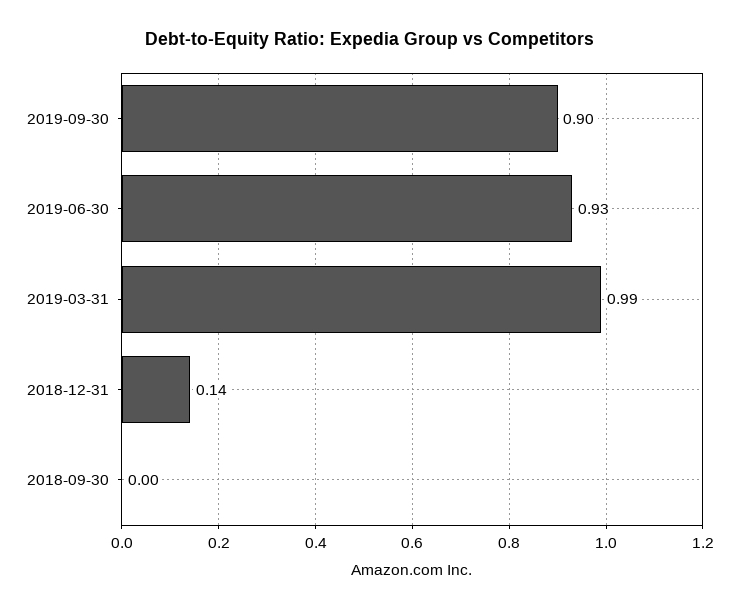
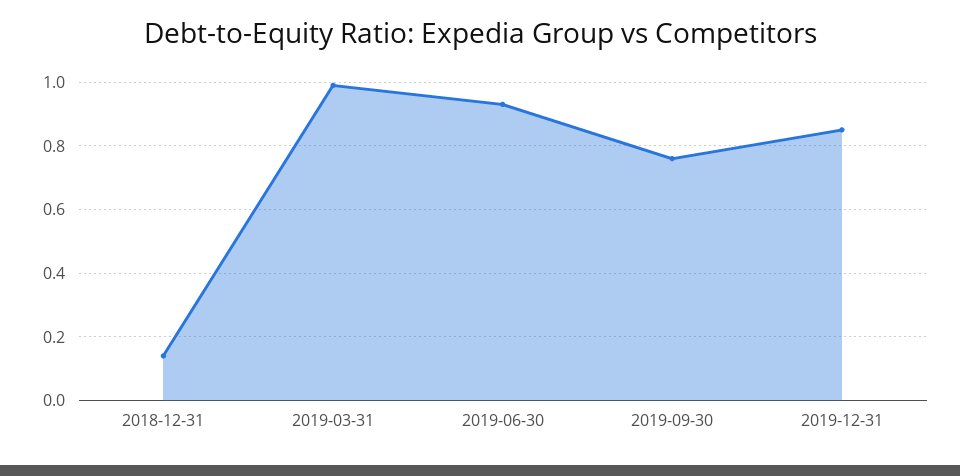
2019-09-30: 0.9 -> 0.75
2018-09-30: 0 -> none
2019-12-31: none -> 0.85

